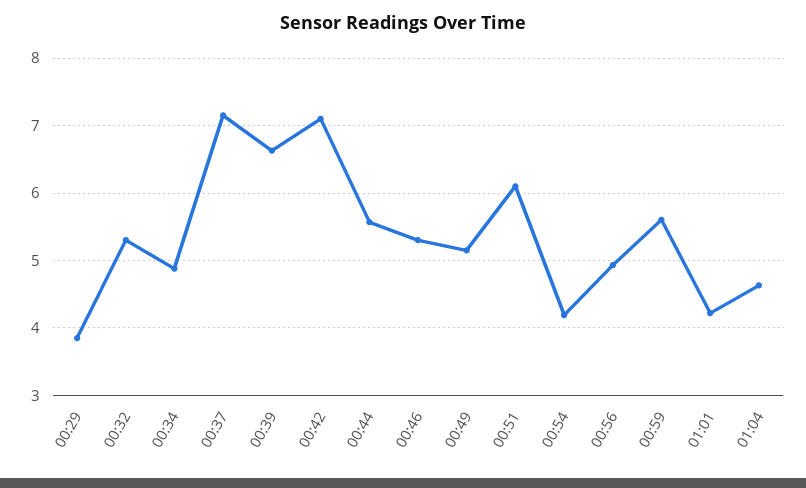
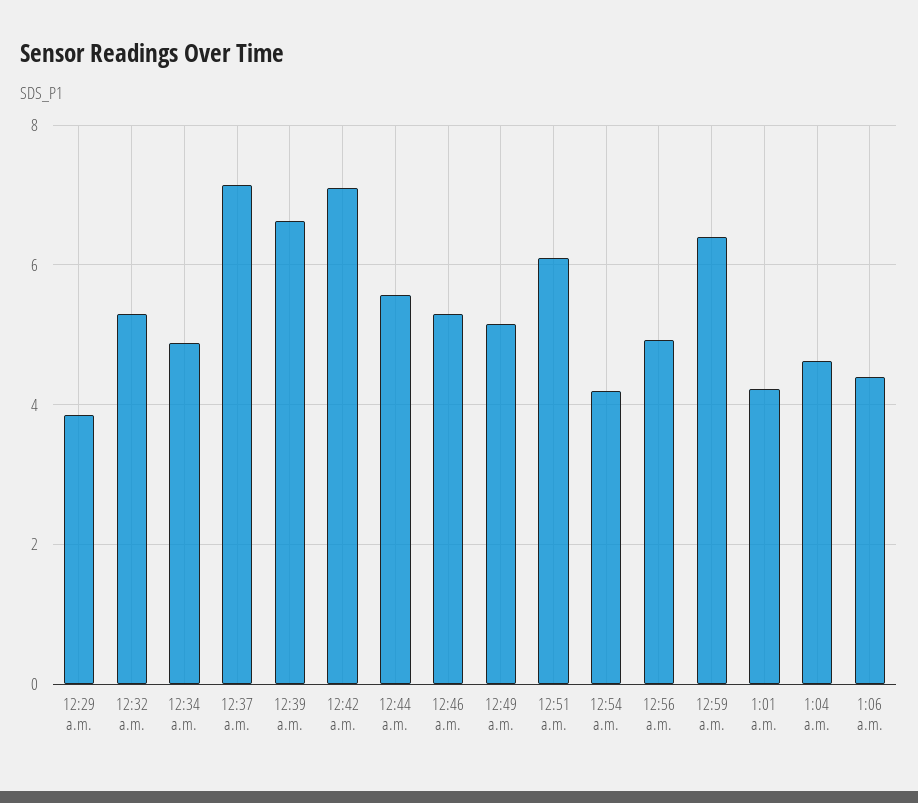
00:59: 5.6 -> 6.4
1:06 a.m.: none -> 4.4

